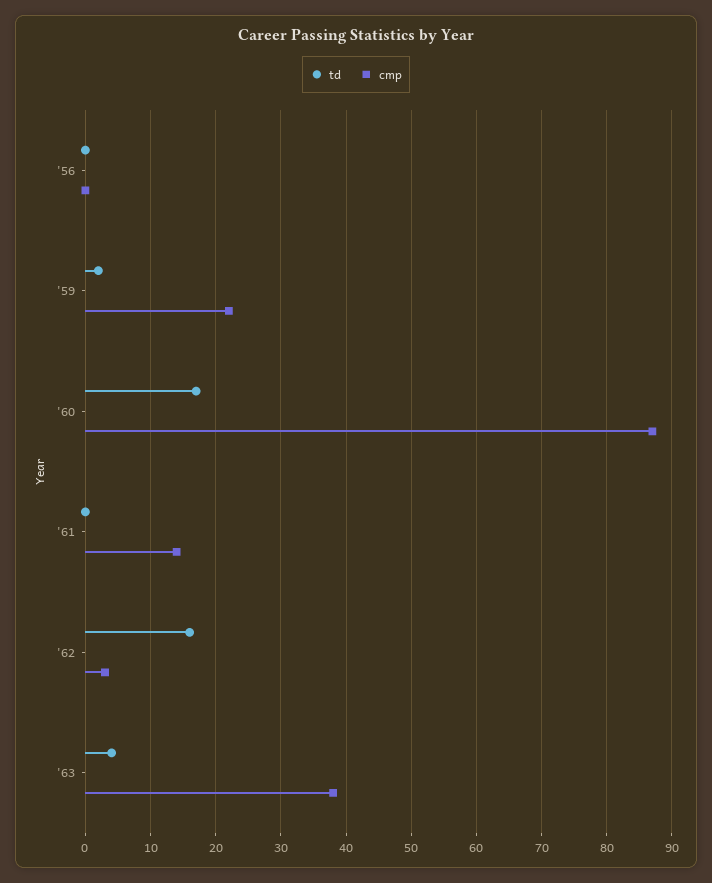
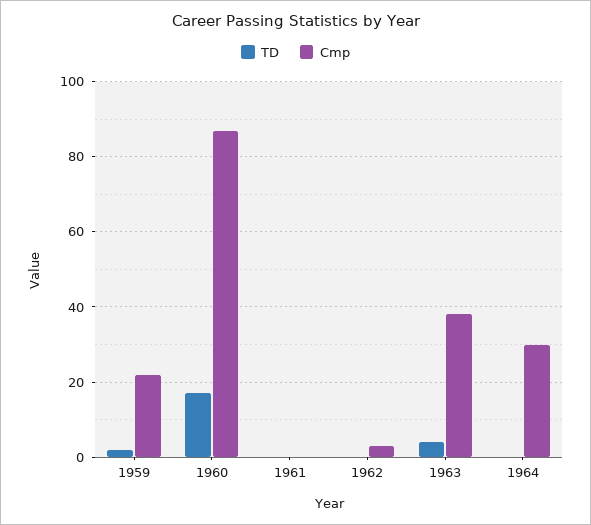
td, '56: 0 -> none
cmp, '56: 0 -> none
cmp, '61: 14 -> 0
td, '62: 16 -> 0
td, 1964: none -> 0
cmp, 1964: none -> 30

